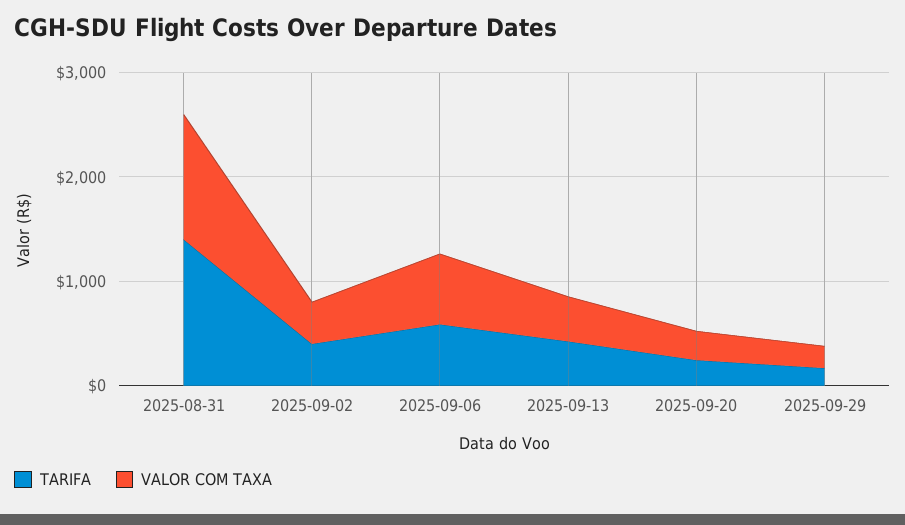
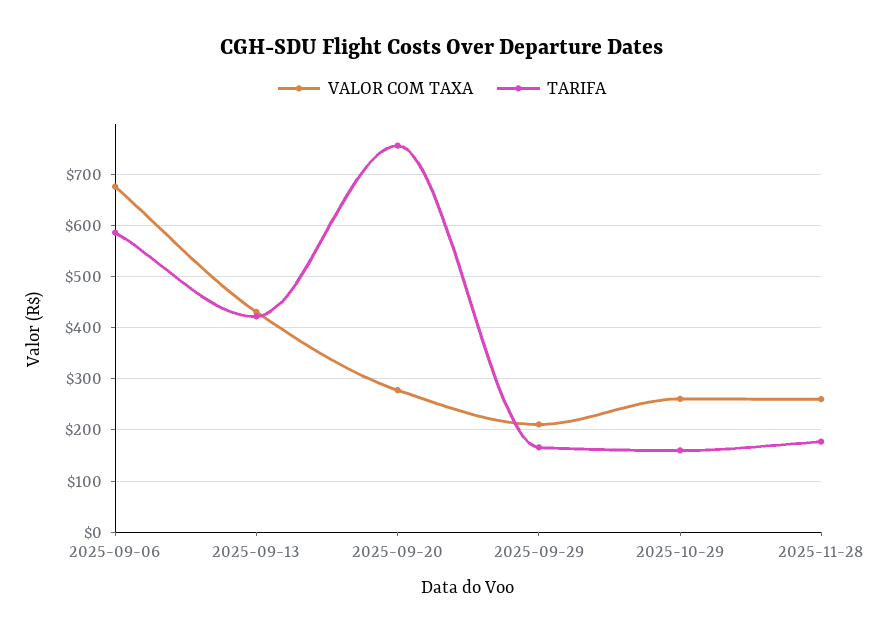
TARIFA, 2025-08-31: 1400 -> none
VALOR COM TAXA, 2025-08-31: 1200 -> none
TARIFA, 2025-09-02: 400 -> none
VALOR COM TAXA, 2025-09-02: 400 -> none
TARIFA, 2025-09-20: 200 -> 760
VALOR COM TAXA, 2025-10-29: none -> 260
TARIFA, 2025-10-29: none -> 160
VALOR COM TAXA, 2025-11-28: none -> 260
TARIFA, 2025-11-28: none -> 180

